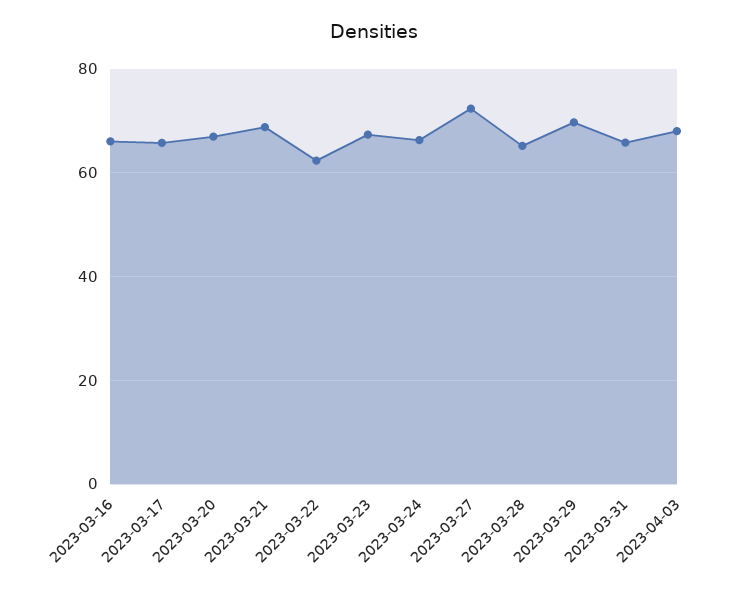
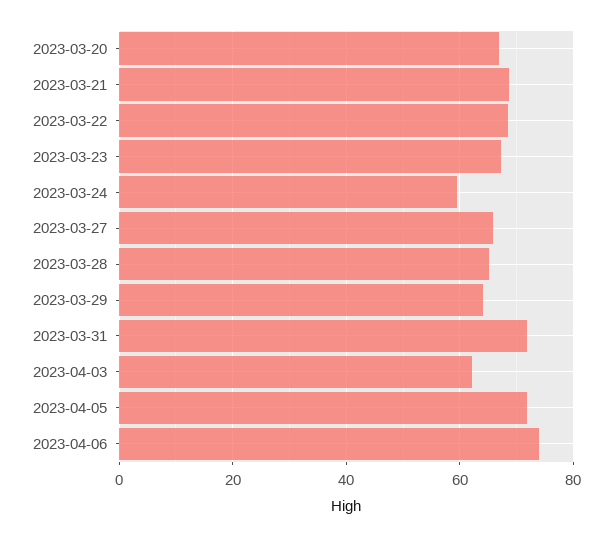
2023-03-16: 66 -> none
2023-03-17: 66 -> none
2023-03-22: 62 -> 68
2023-03-24: 66 -> 60
2023-03-27: 72 -> 66
2023-03-29: 70 -> 64
2023-03-31: 66 -> 72
2023-04-03: 68 -> 62
2023-04-05: none -> 72
2023-04-06: none -> 74

